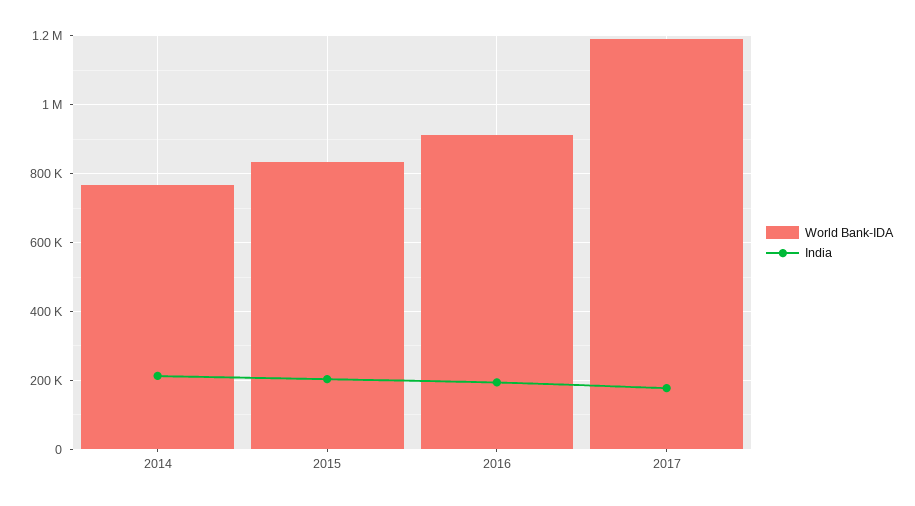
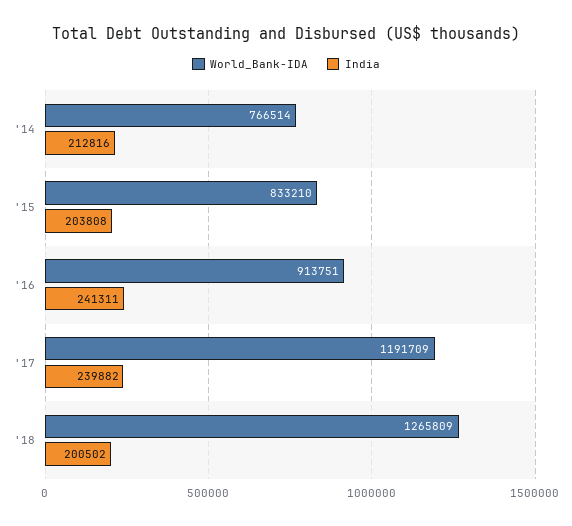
India, 2016: 200000 -> 241311
India, 2017: 180000 -> 239882
World Bank-IDA, '18: none -> 1265809
India, '18: none -> 200502

